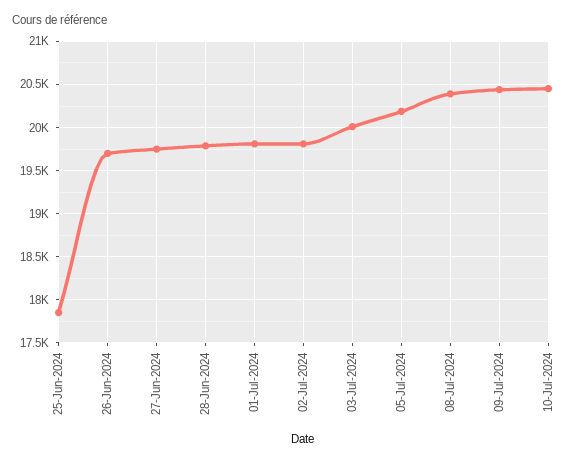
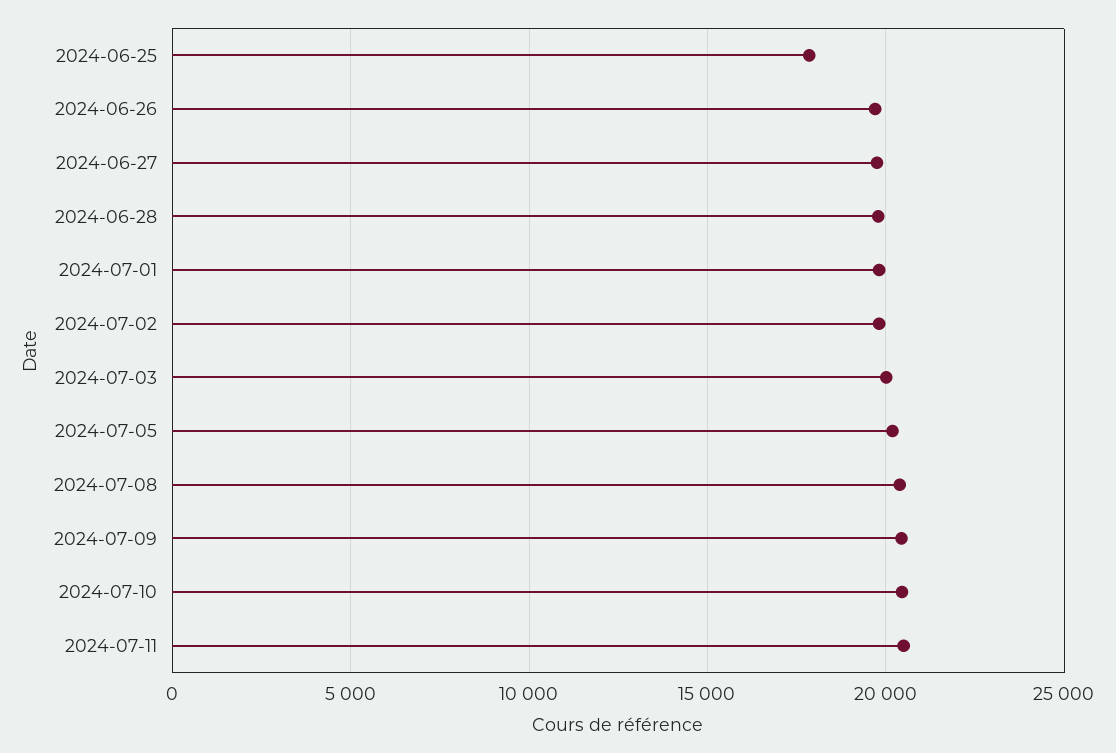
2024-07-11: none -> 20500

